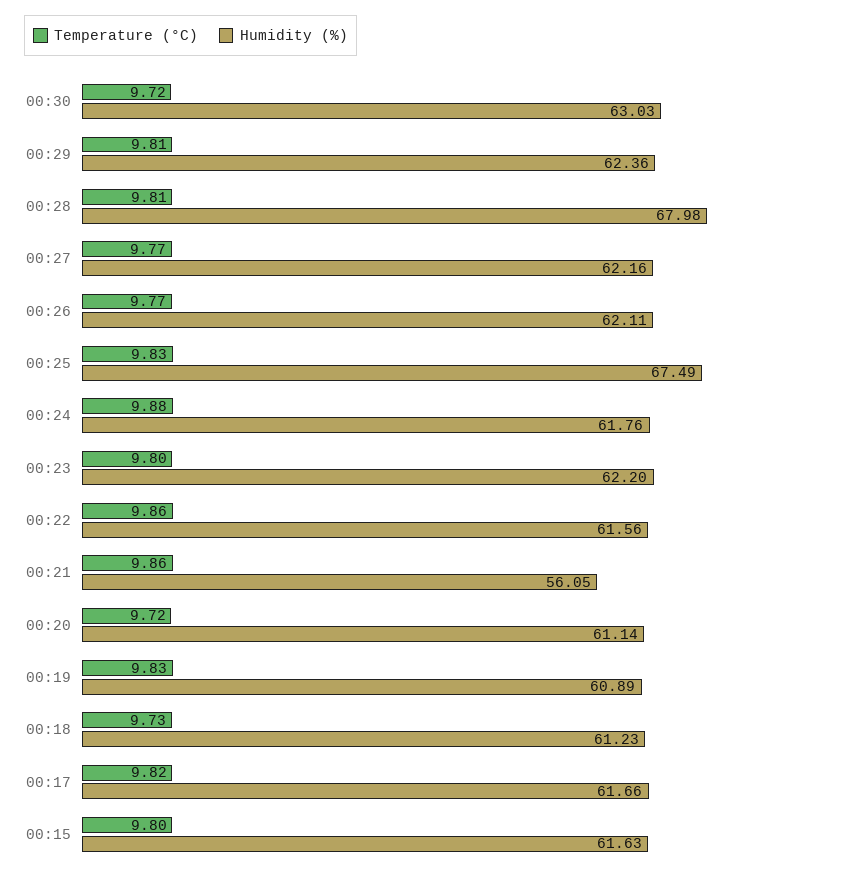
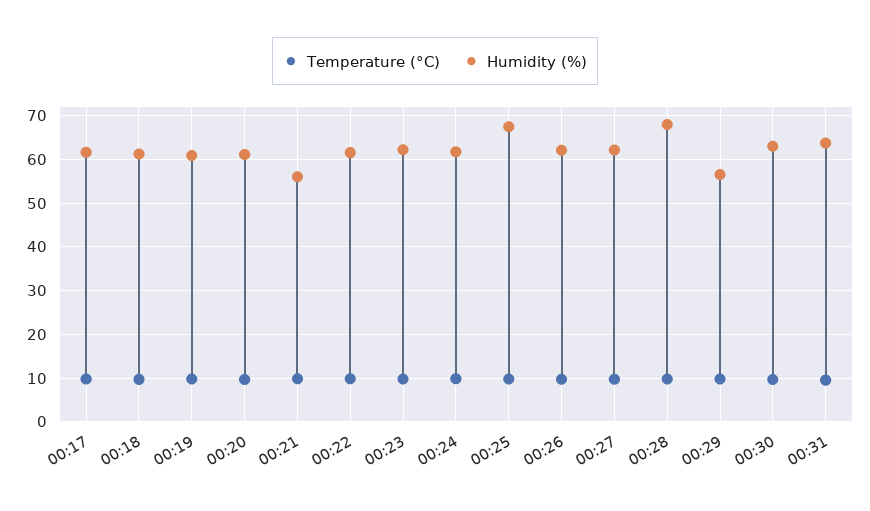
Humidity (%), 00:29: 62.36 -> 56
Temperature (°C), 00:15: 9.8 -> none
Humidity (%), 00:15: 61.63 -> none
Temperature (°C), 00:31: none -> 10
Humidity (%), 00:31: none -> 64

